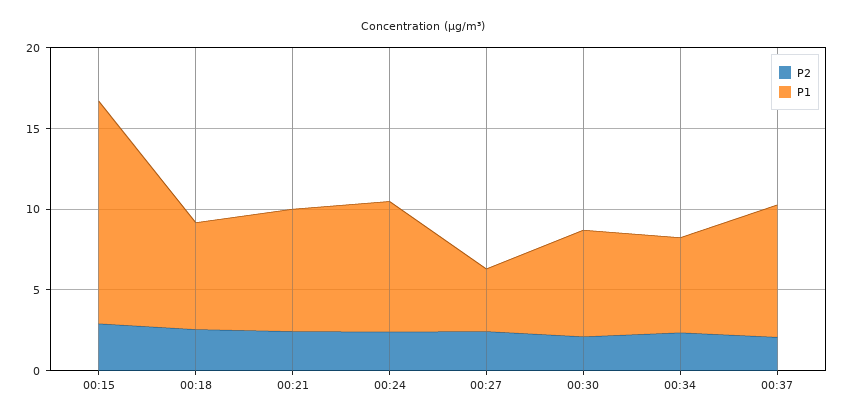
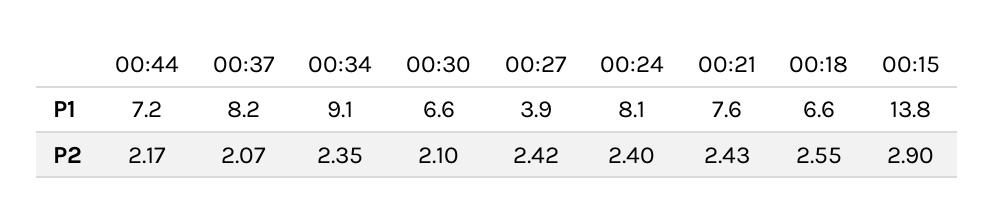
P1, 00:34: 6 -> 9.1
P1, 00:44: none -> 7.2
P2, 00:44: none -> 2.17

